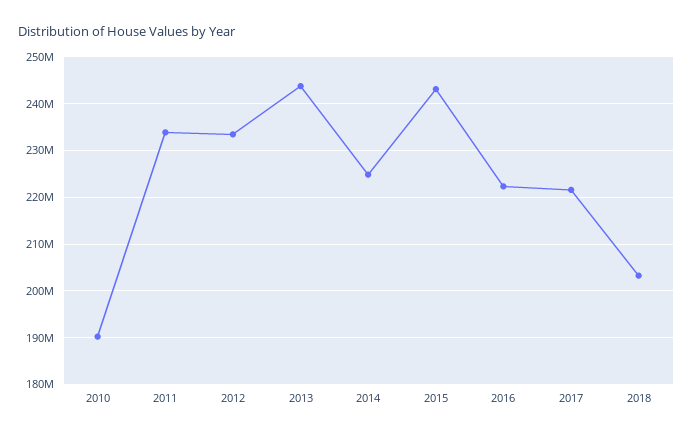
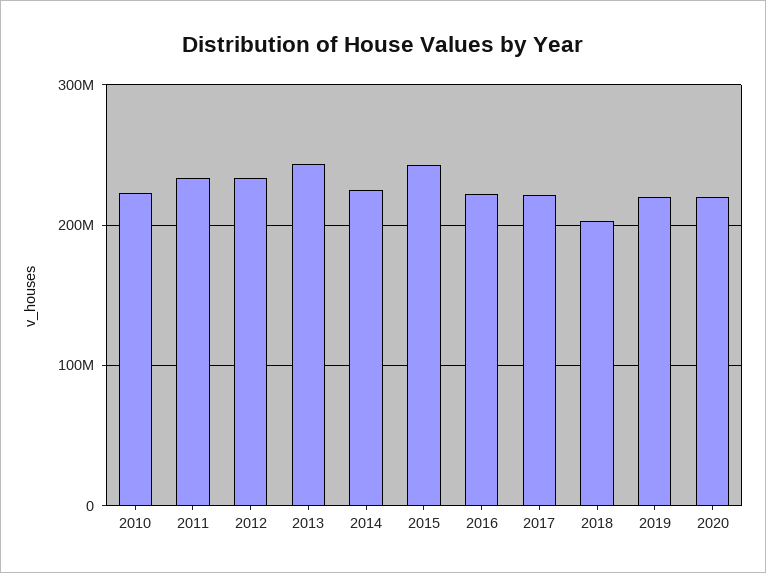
2010: 190000000 -> 220000000
2019: none -> 220000000
2020: none -> 220000000

